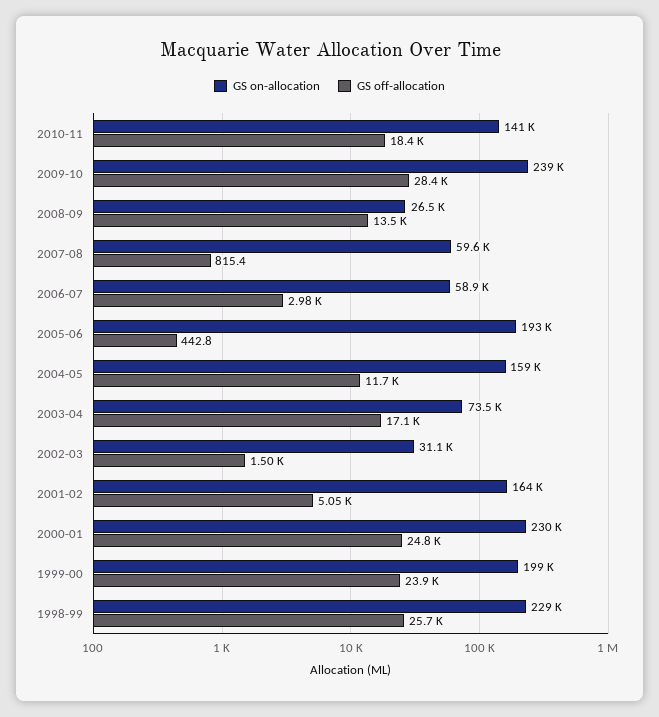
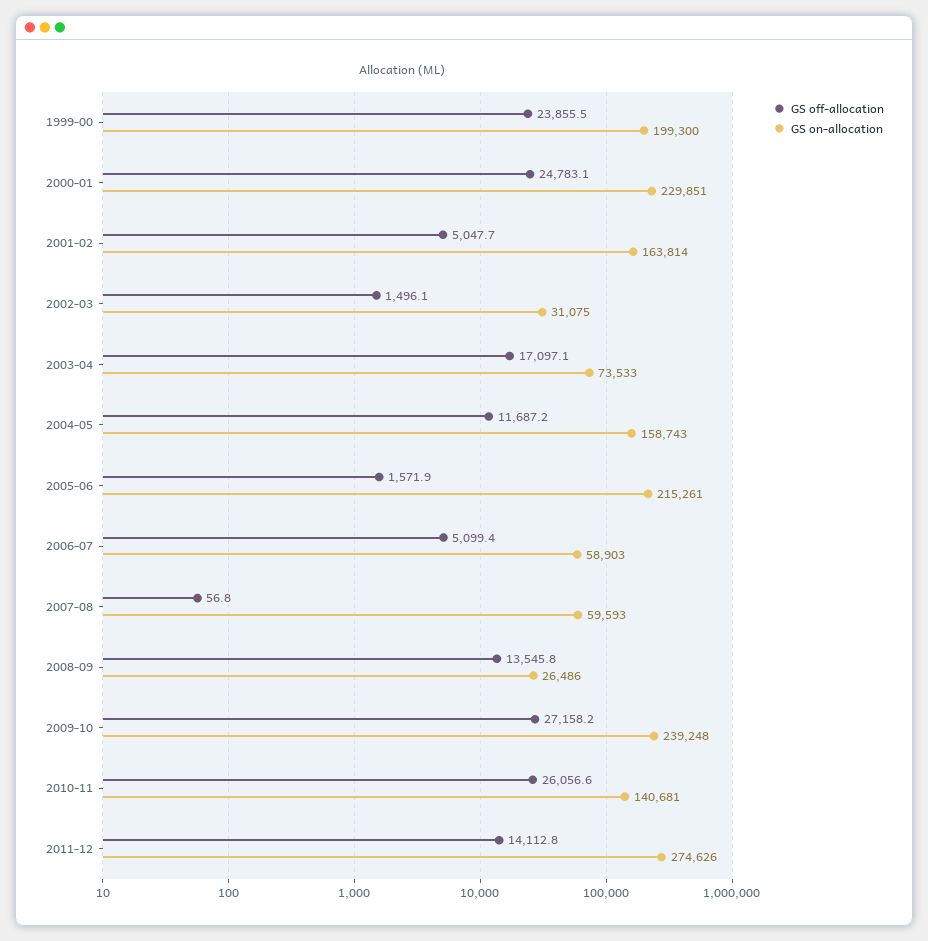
GS off-allocation, 2010-11: 18400 -> 26056.6
GS off-allocation, 2009-10: 28400 -> 27158.2
GS off-allocation, 2007-08: 815.4 -> 56.8
GS off-allocation, 2006-07: 2980 -> 5099.4
GS on-allocation, 2005-06: 193000 -> 215261
GS off-allocation, 2005-06: 442.8 -> 1571.9
GS on-allocation, 1998-99: 229000 -> none
GS off-allocation, 1998-99: 25700 -> none
GS off-allocation, 2011-12: none -> 14112.8
GS on-allocation, 2011-12: none -> 274626

